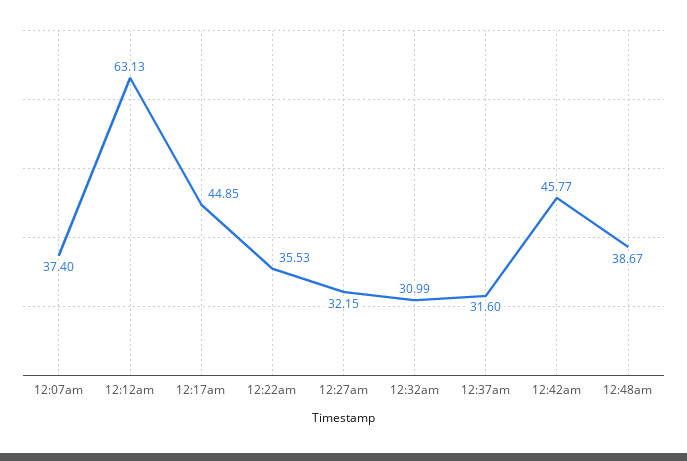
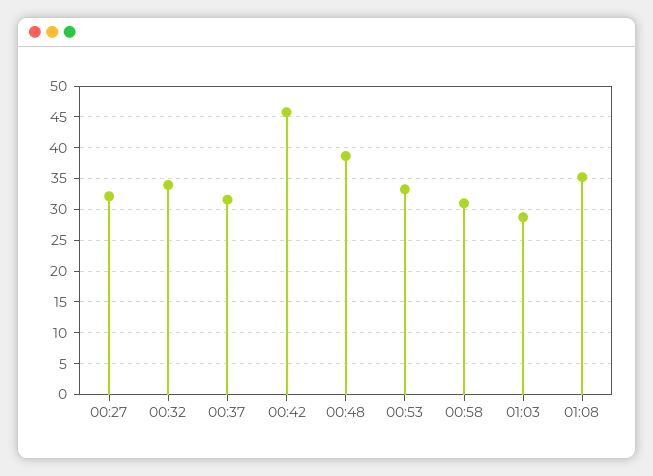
12:07am: 37.4 -> none
12:12am: 63.13 -> none
12:17am: 44.85 -> none
12:22am: 35.53 -> none
12:32am: 30.99 -> 34
00:53: none -> 33
00:58: none -> 31
01:03: none -> 29
01:08: none -> 35

